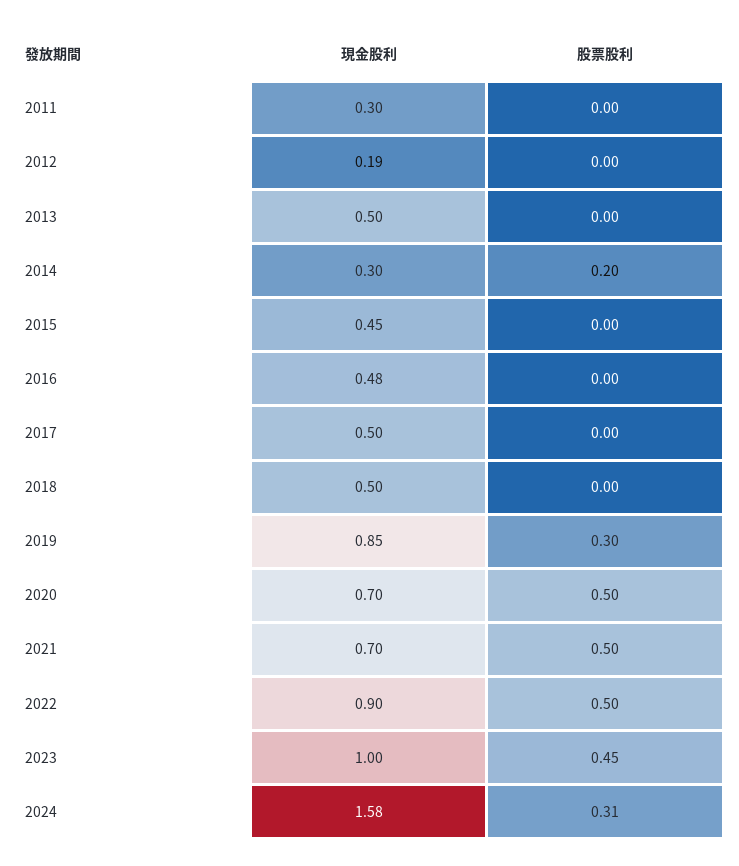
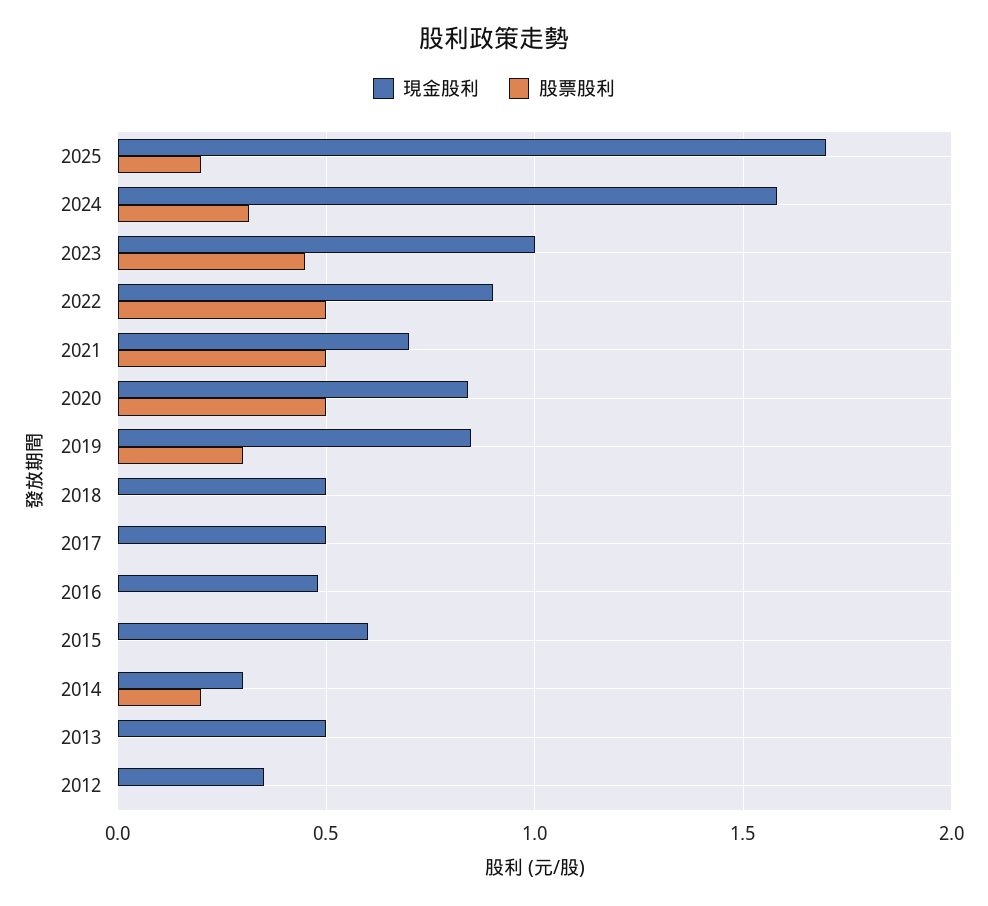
現金股利, 2011: 0.3 -> none
股票股利, 2011: 0 -> none
現金股利, 2012: 0.19 -> 0.35
現金股利, 2015: 0.45 -> 0.6
現金股利, 2020: 0.7 -> 0.85
現金股利, 2025: none -> 1.7
股票股利, 2025: none -> 0.2

